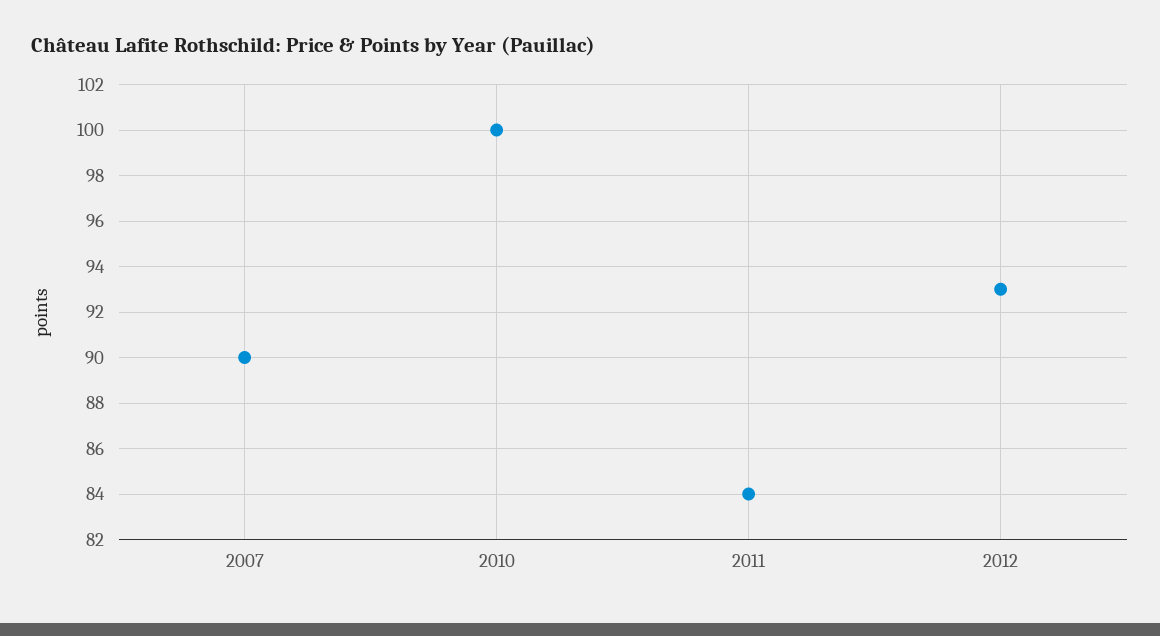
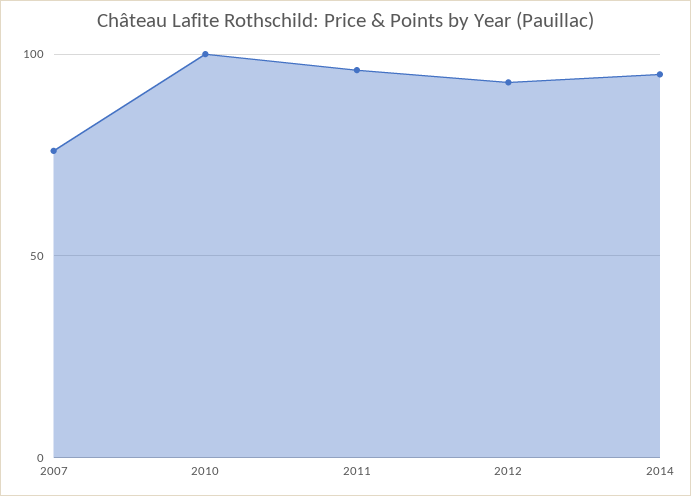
2007: 90 -> 75
2011: 84 -> 95
2014: none -> 95

